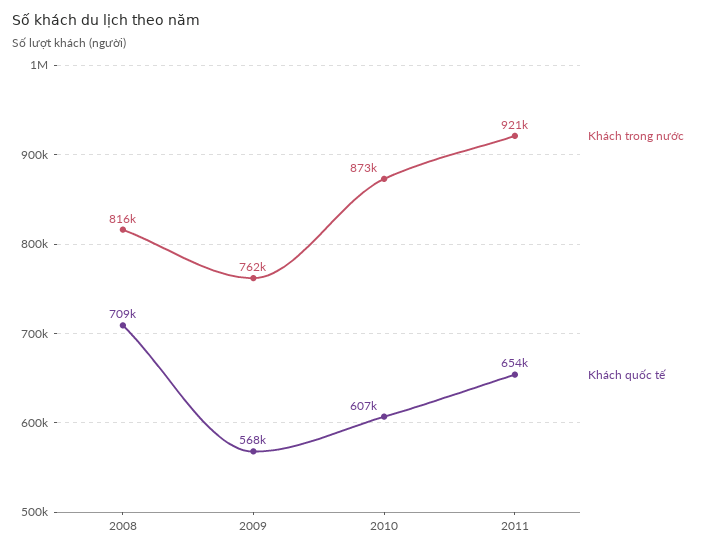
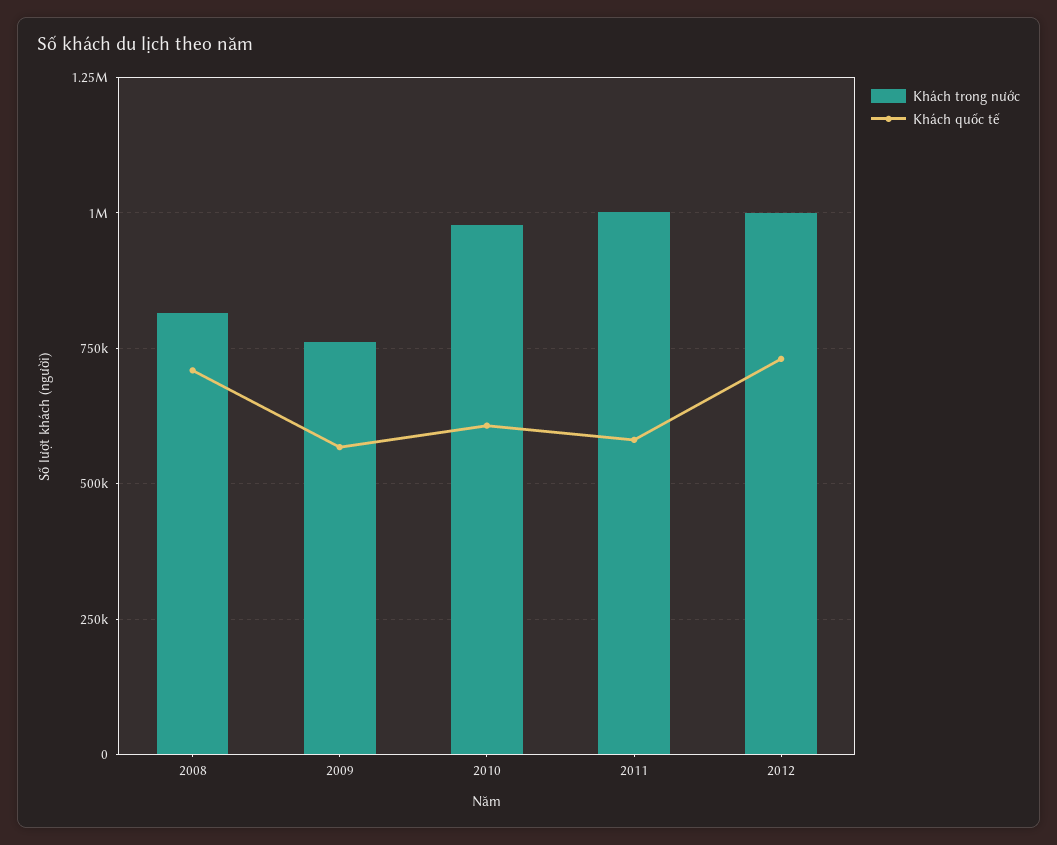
Khách trong nước, 2010: 873000 -> 975000
Khách trong nước, 2011: 921000 -> 1000000
Khách quốc tế, 2011: 654000 -> 575000
Khách trong nước, 2012: none -> 1000000
Khách quốc tế, 2012: none -> 725000

